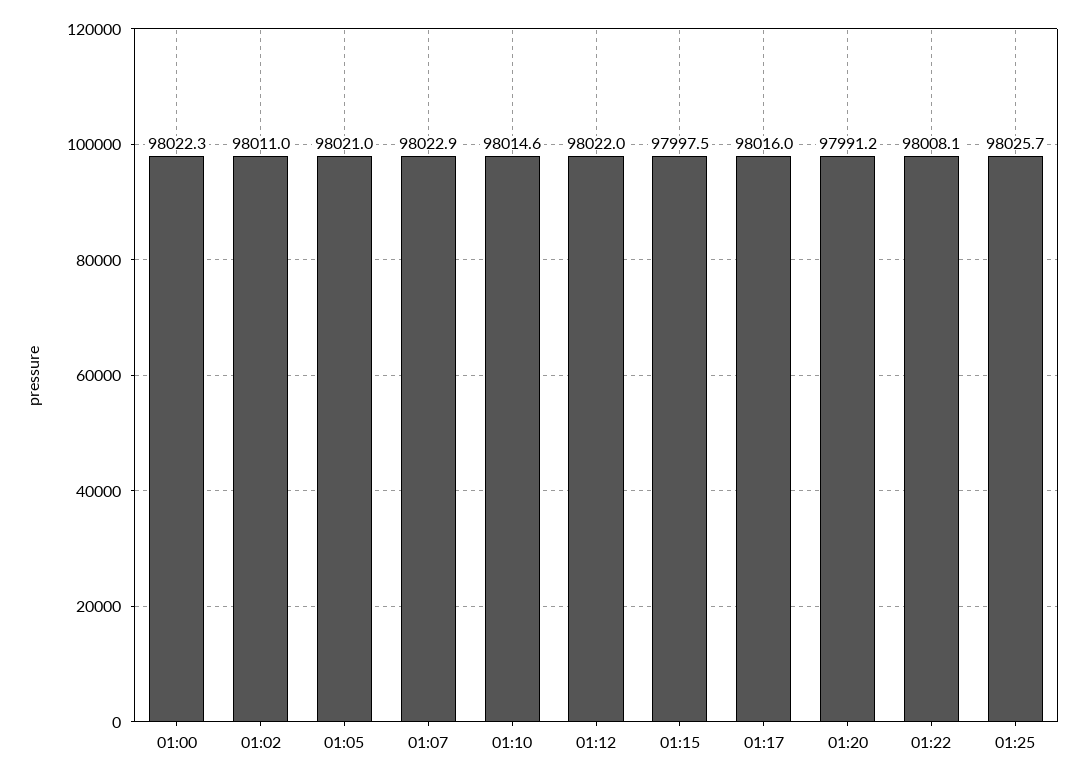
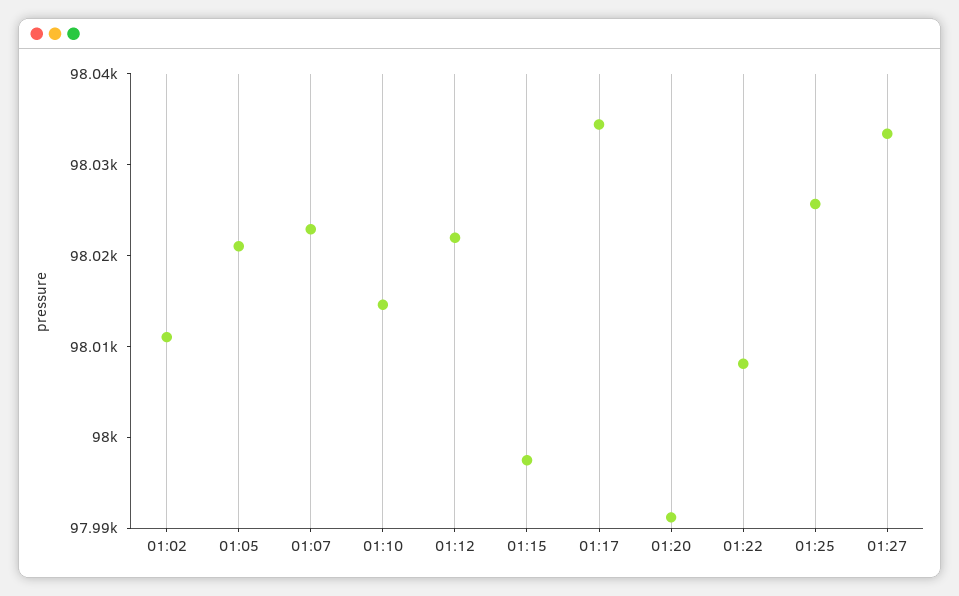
01:00: 98022.3 -> none
01:17: 98016 -> 98034
01:27: none -> 98034

